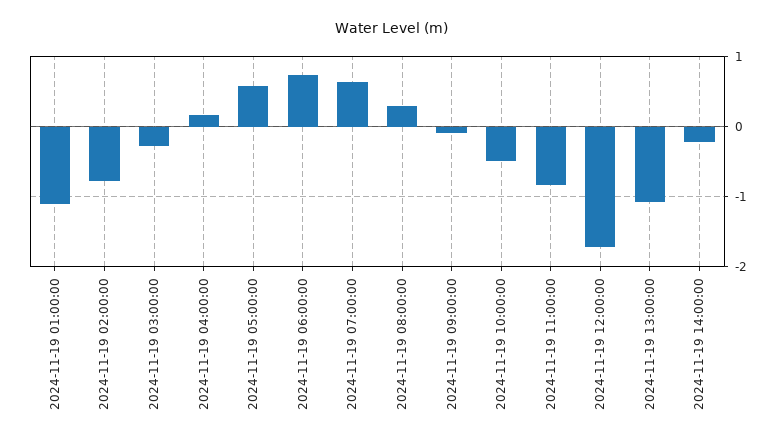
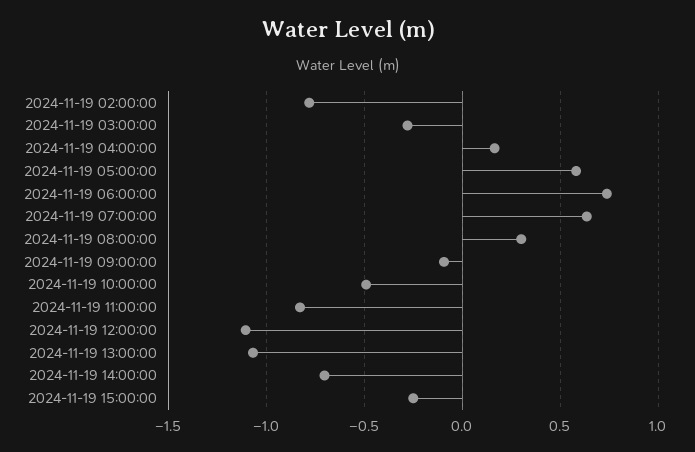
2024-11-19 01:00:00: -1.1 -> none
2024-11-19 12:00:00: -1.7 -> -1.1
2024-11-19 14:00:00: -0.2 -> -0.7
2024-11-19 15:00:00: none -> -0.25

